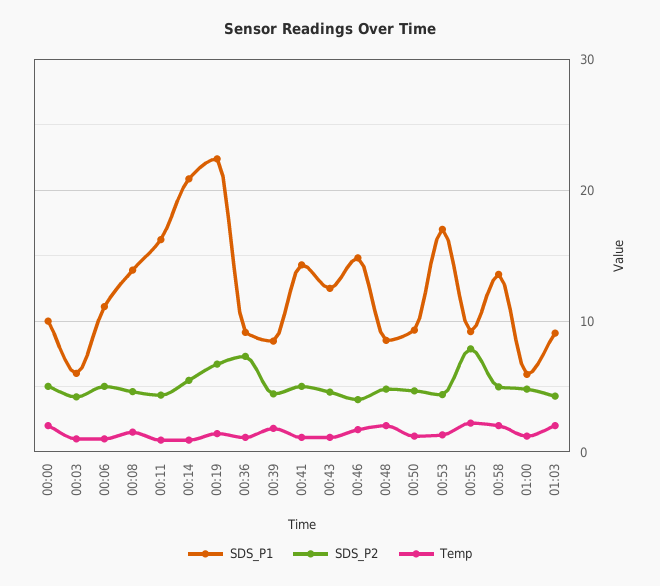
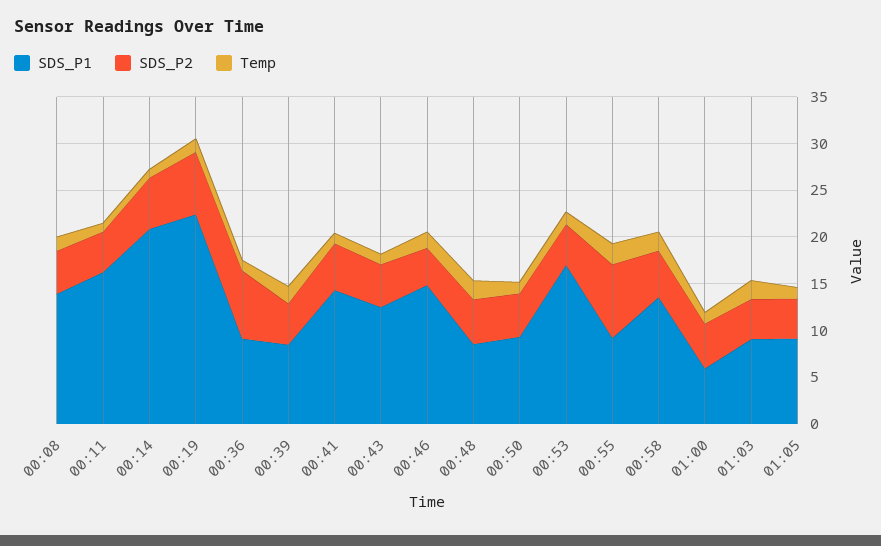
SDS_P1, 00:00: 10 -> none
SDS_P2, 00:00: 5 -> none
Temp, 00:00: 2 -> none
SDS_P1, 00:03: 6 -> none
SDS_P2, 00:03: 4 -> none
Temp, 00:03: 1 -> none
SDS_P1, 00:06: 11 -> none
SDS_P2, 00:06: 5 -> none
Temp, 00:06: 1 -> none
SDS_P1, 01:05: none -> 9
SDS_P2, 01:05: none -> 4
Temp, 01:05: none -> 1

